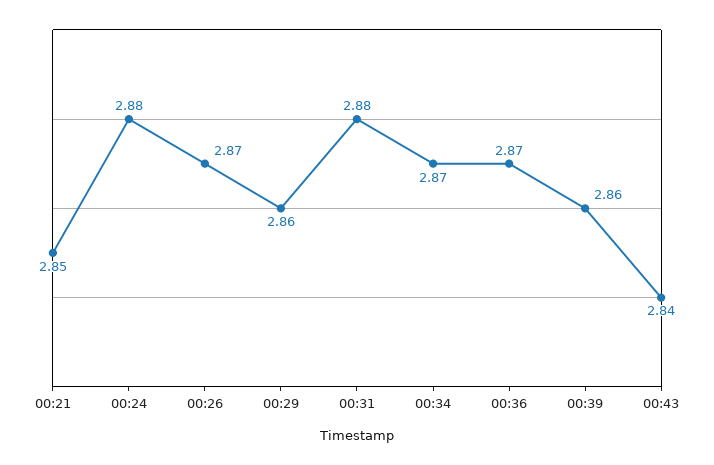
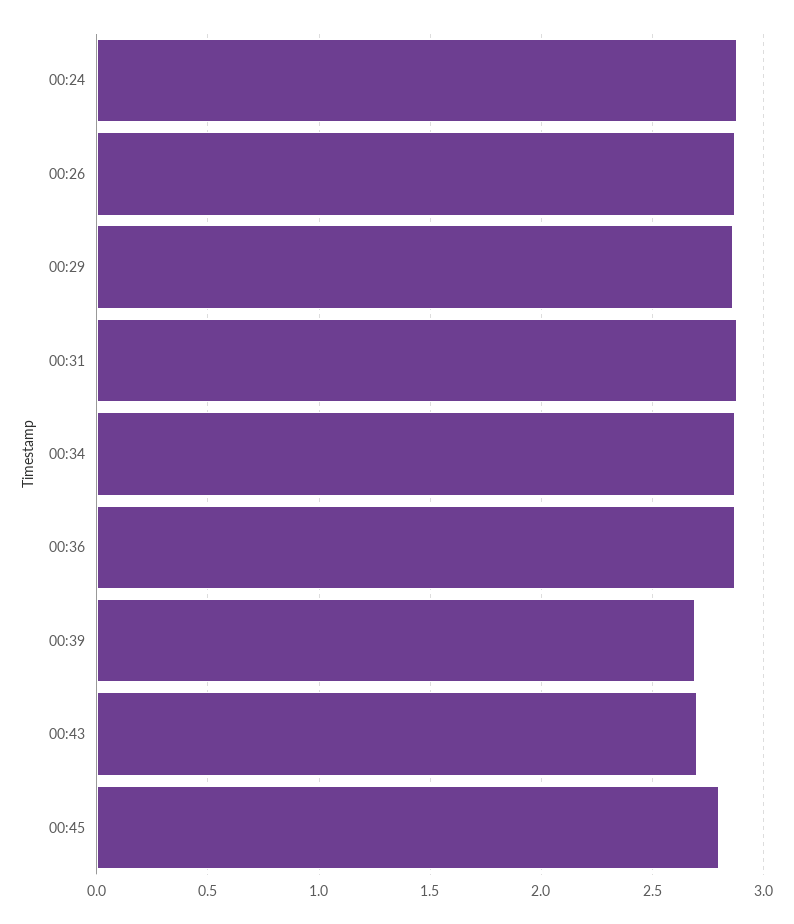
00:21: 2.85 -> none
00:39: 2.86 -> 2.7
00:43: 2.84 -> 2.7
00:45: none -> 2.8

